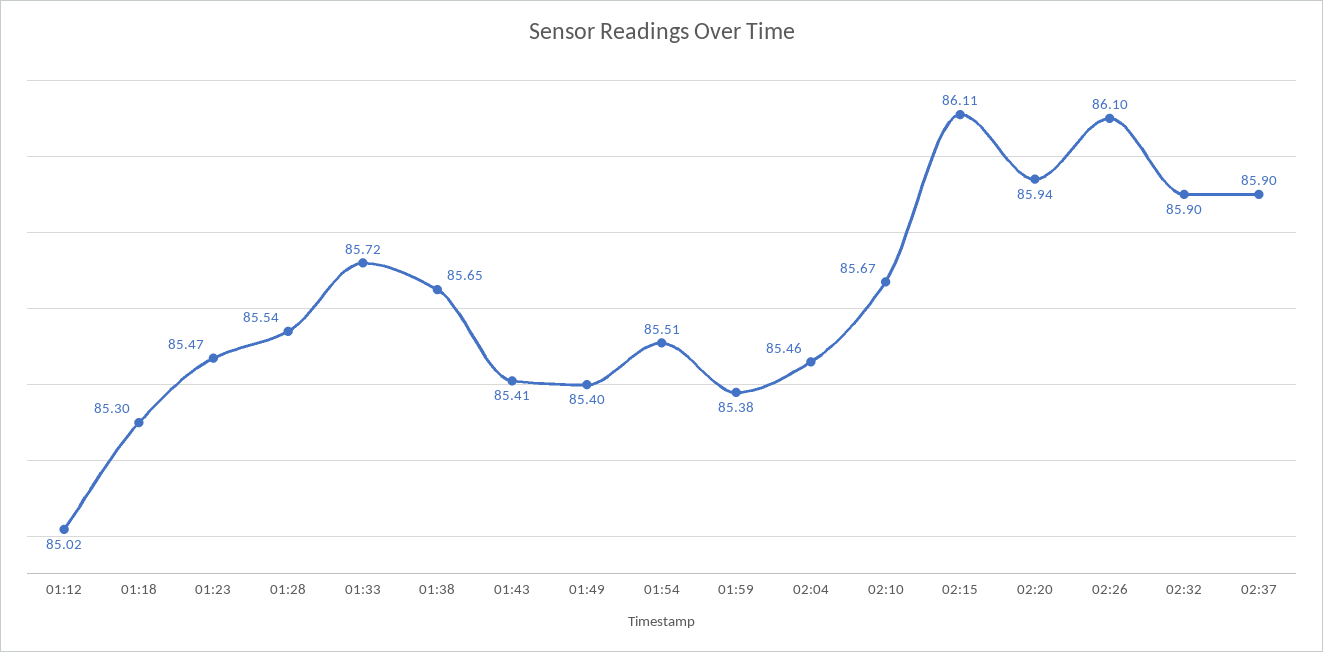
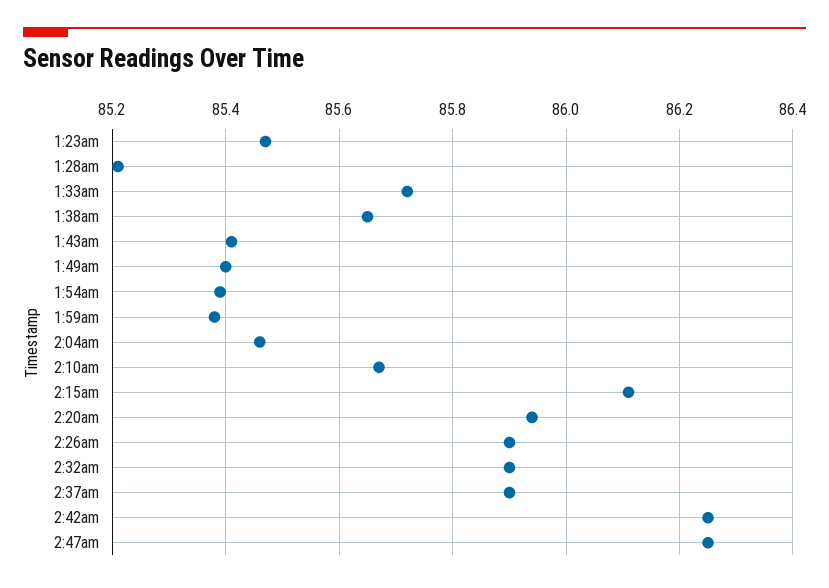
01:12: 85.02 -> none
01:18: 85.3 -> none
01:28: 85.54 -> 85.2
01:54: 85.51 -> 85.4
02:26: 86.1 -> 85.9
2:42am: none -> 86.25
2:47am: none -> 86.25

